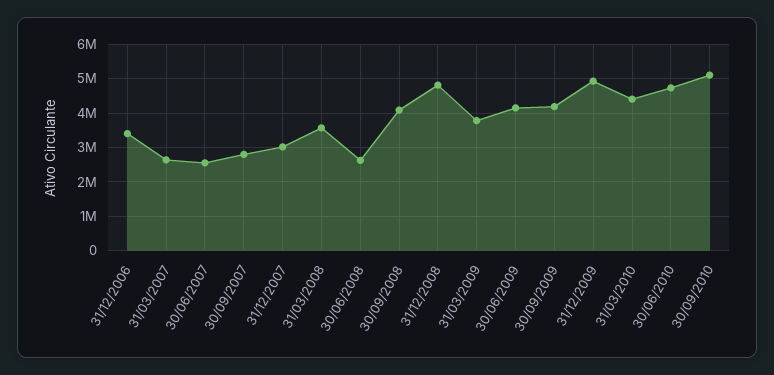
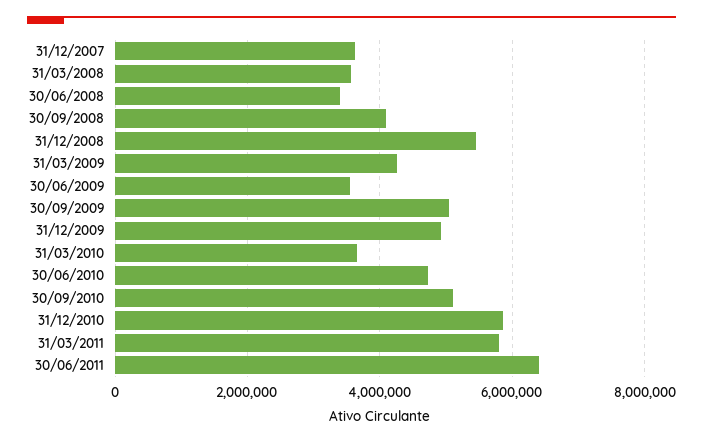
31/12/2006: 3400000 -> none
31/03/2007: 2600000 -> none
30/06/2007: 2600000 -> none
30/09/2007: 2800000 -> none
31/12/2007: 3000000 -> 3600000
30/06/2008: 2600000 -> 3400000
31/12/2008: 4800000 -> 5400000
31/03/2009: 3800000 -> 4200000
30/06/2009: 4200000 -> 3600000
30/09/2009: 4200000 -> 5000000
31/03/2010: 4400000 -> 3600000
31/12/2010: none -> 5800000
31/03/2011: none -> 5800000
30/06/2011: none -> 6400000

